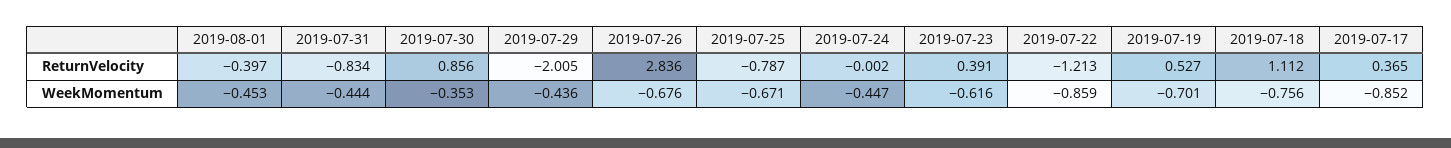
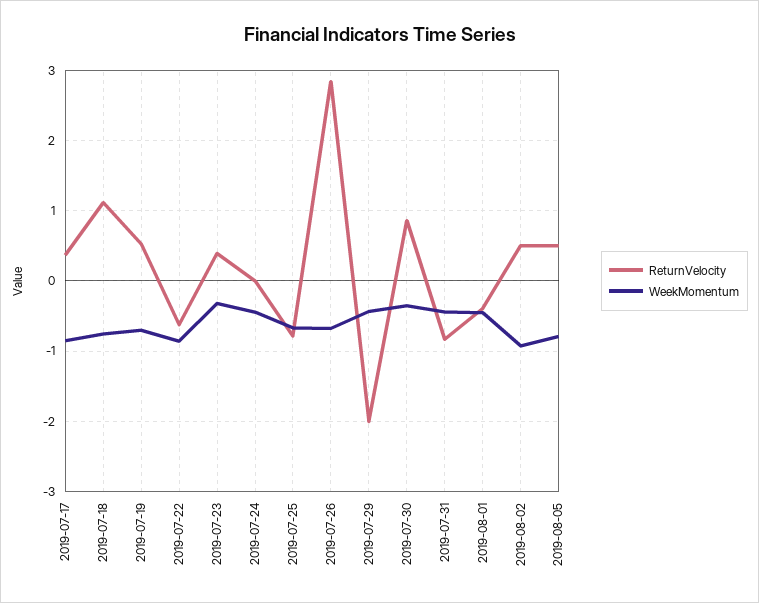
ReturnVelocity, 2019-07-22: -1.213 -> -0.6
WeekMomentum, 2019-07-23: -0.616 -> -0.3
ReturnVelocity, 2019-08-02: none -> 0.5
WeekMomentum, 2019-08-02: none -> -0.9
ReturnVelocity, 2019-08-05: none -> 0.5
WeekMomentum, 2019-08-05: none -> -0.8

